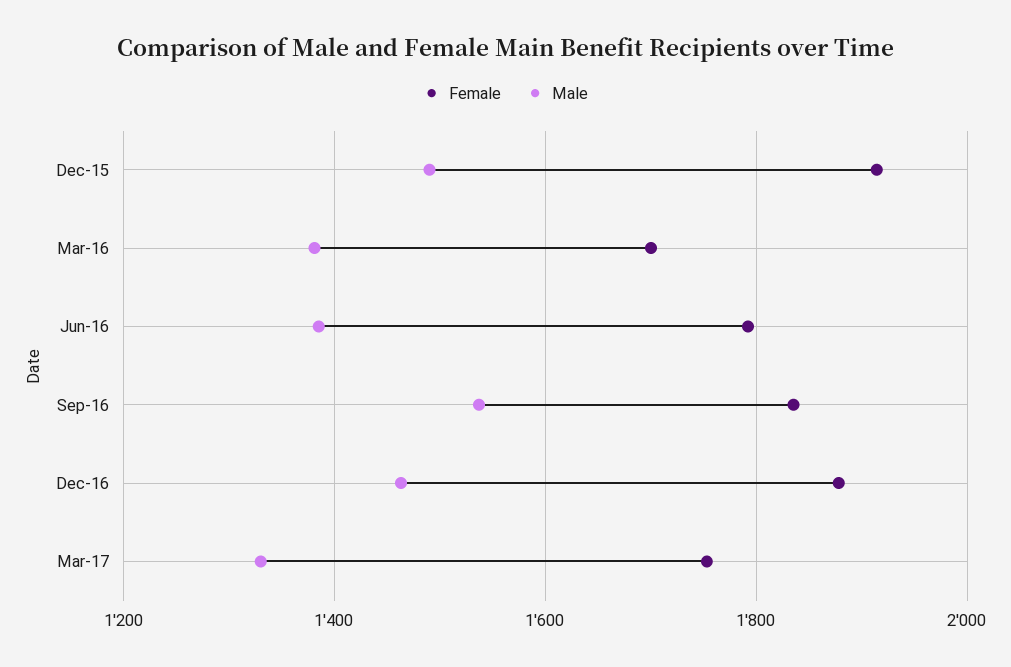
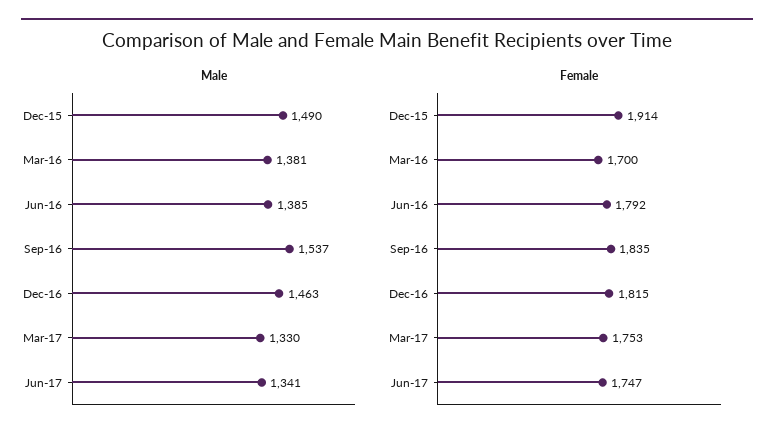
Female, Dec-16: 1880 -> 1815
Male, Jun-17: none -> 1341
Female, Jun-17: none -> 1747

